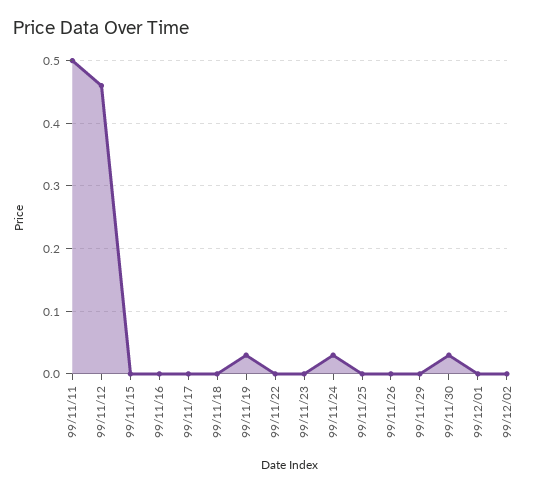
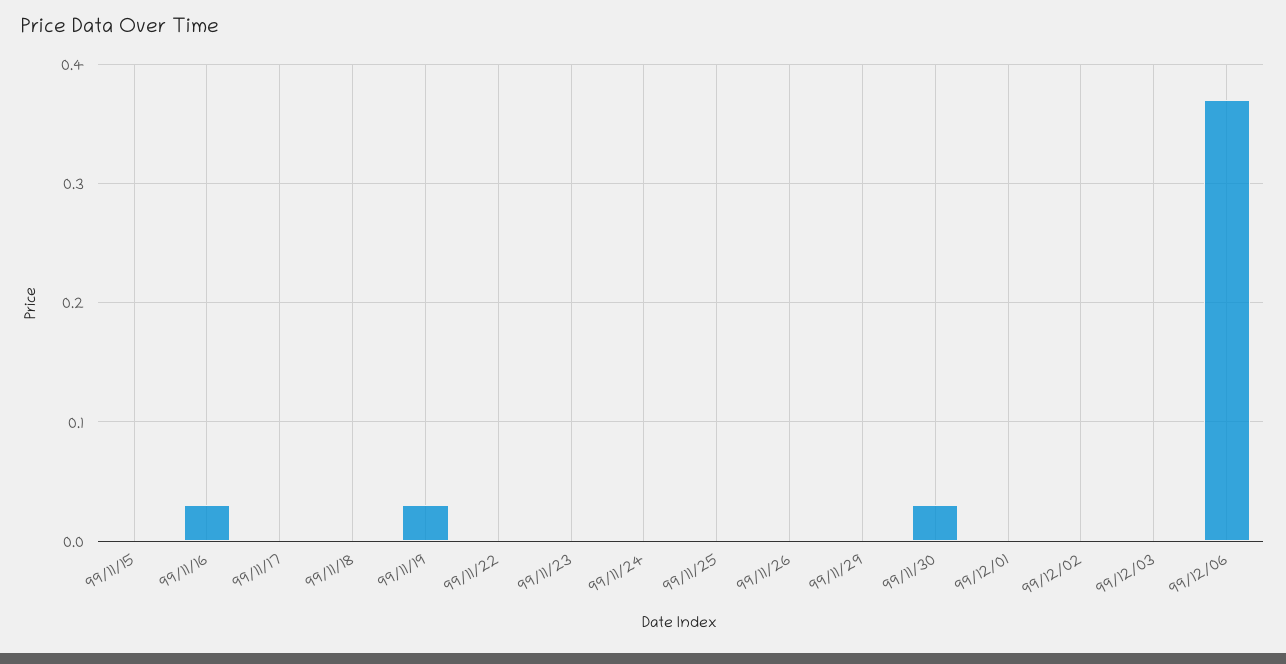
99/11/11: 0.5 -> none
99/11/12: 0.46 -> none
99/11/16: 0 -> 0.03
99/11/24: 0.03 -> 0
99/12/03: none -> 0
99/12/06: none -> 0.37

